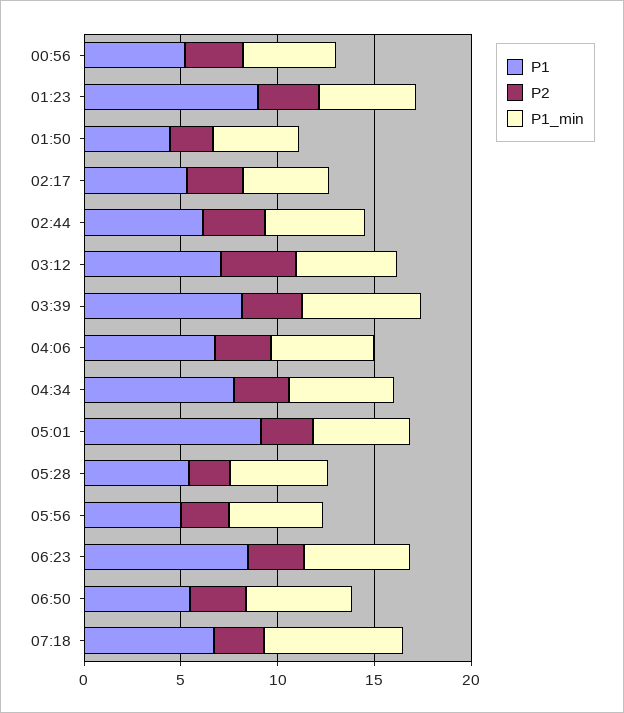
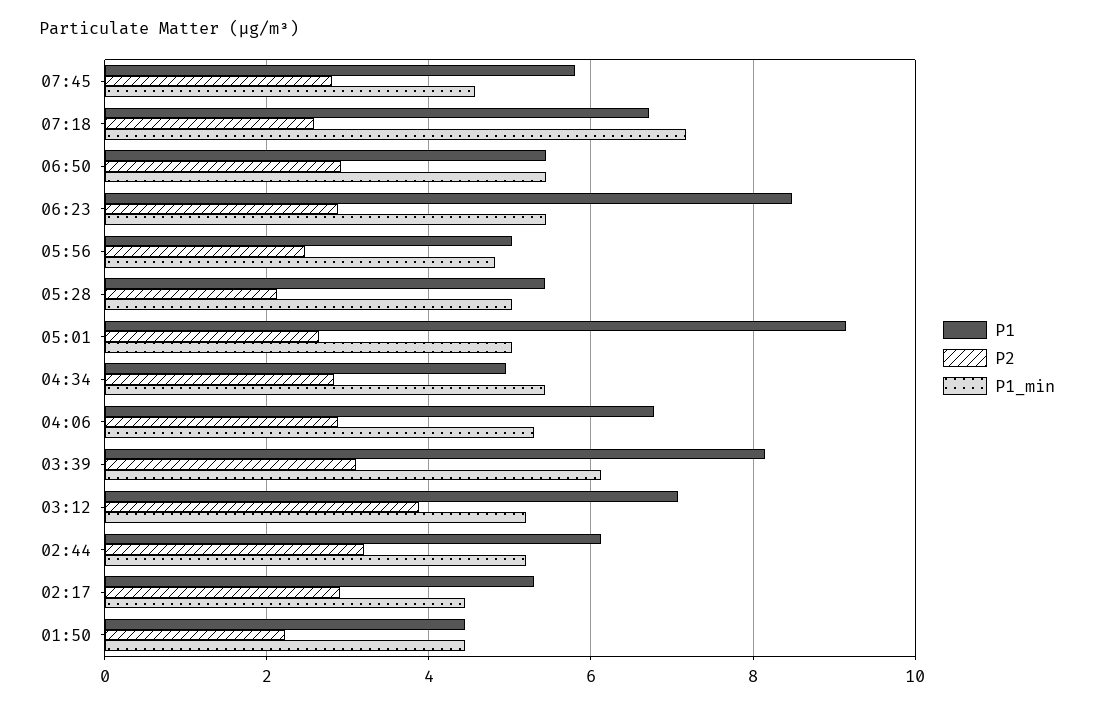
P1, 00:56: 5 -> none
P2, 00:56: 3 -> none
P1_min, 00:56: 5 -> none
P1, 01:23: 9 -> none
P2, 01:23: 3 -> none
P1_min, 01:23: 5 -> none
P1, 04:34: 8 -> 5
P1, 07:45: none -> 5.8
P2, 07:45: none -> 2.8
P1_min, 07:45: none -> 4.6

